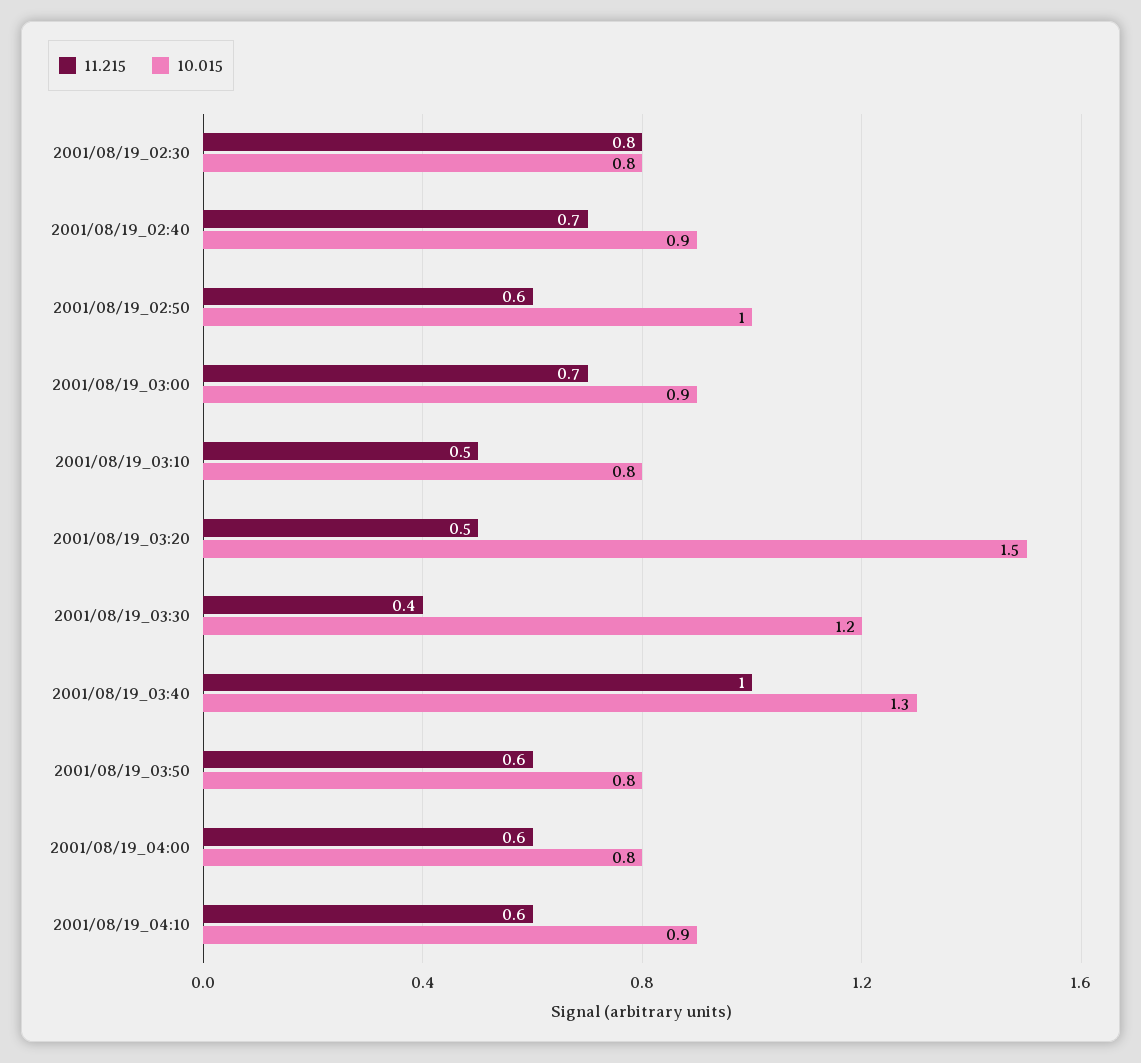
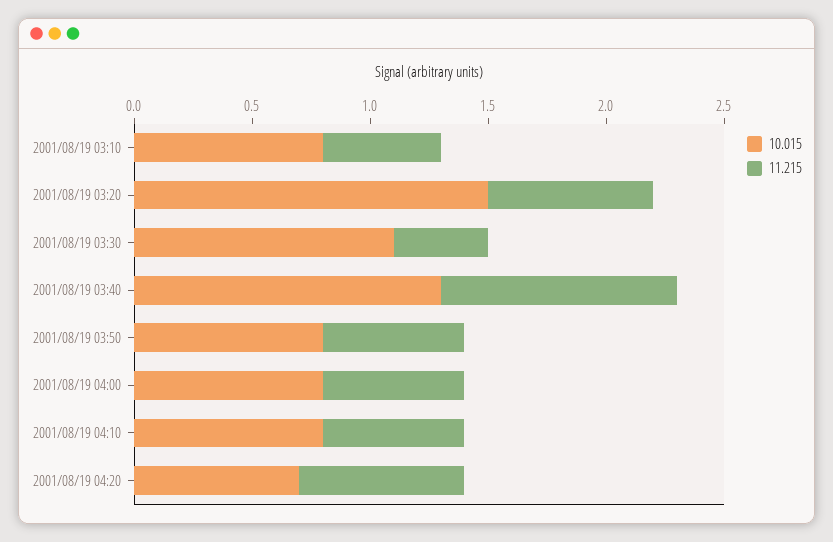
11.215, 2001/08/19_02:30: 0.8 -> none
10.015, 2001/08/19_02:30: 0.8 -> none
11.215, 2001/08/19_02:40: 0.7 -> none
10.015, 2001/08/19_02:40: 0.9 -> none
11.215, 2001/08/19_02:50: 0.6 -> none
10.015, 2001/08/19_02:50: 1 -> none
11.215, 2001/08/19_03:00: 0.7 -> none
10.015, 2001/08/19_03:00: 0.9 -> none
11.215, 2001/08/19_03:20: 0.5 -> 0.7
10.015, 2001/08/19_03:30: 1.2 -> 1.1
10.015, 2001/08/19_04:10: 0.9 -> 0.8
10.015, 2001/08/19 04:20: none -> 0.7
11.215, 2001/08/19 04:20: none -> 0.7

